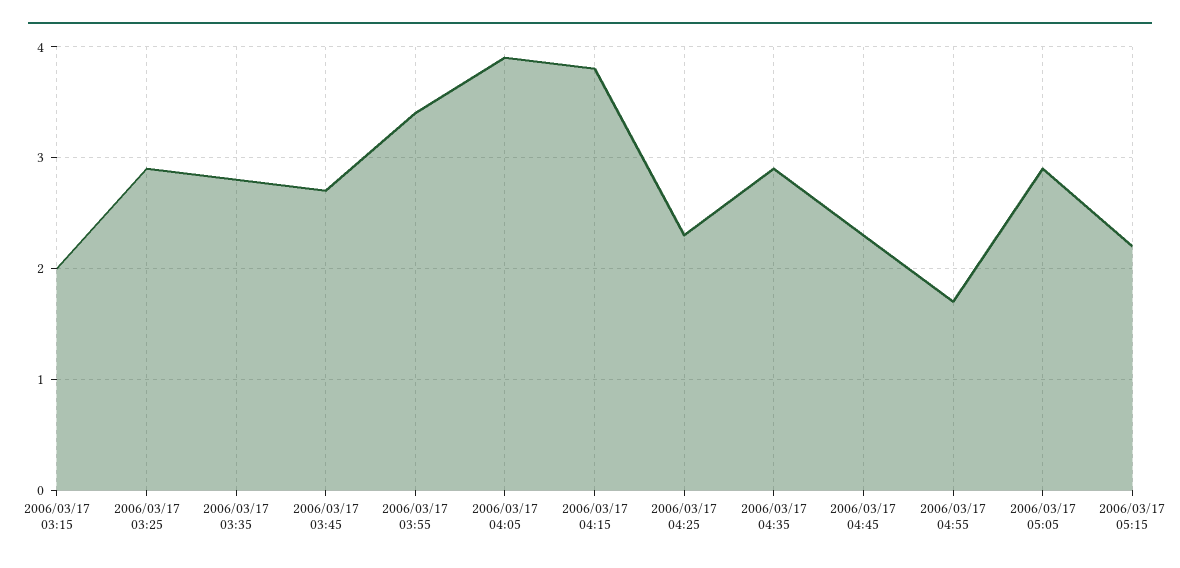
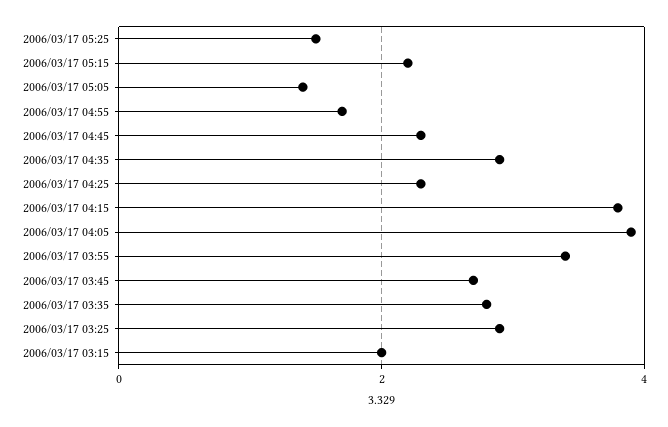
2006/03/17 05:05: 2.9 -> 1.5
2006/03/17 05:25: none -> 1.5

